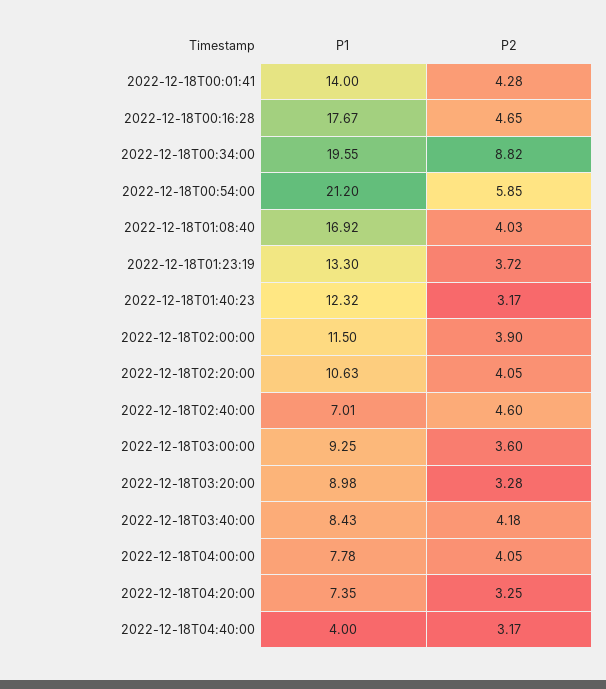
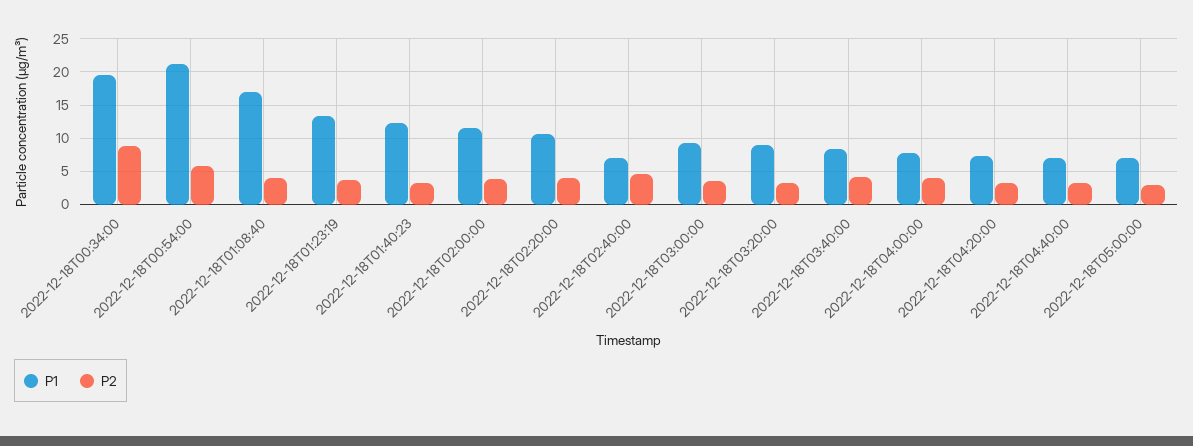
P1, 2022-12-18T00:01:41: 14 -> none
P2, 2022-12-18T00:01:41: 4.28 -> none
P1, 2022-12-18T00:16:28: 17.67 -> none
P2, 2022-12-18T00:16:28: 4.65 -> none
P1, 2022-12-18T04:40:00: 4 -> 7
P1, 2022-12-18T05:00:00: none -> 7
P2, 2022-12-18T05:00:00: none -> 3

